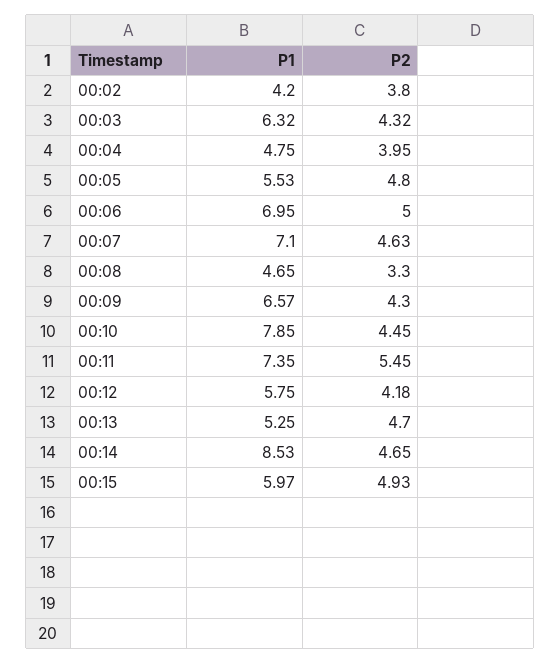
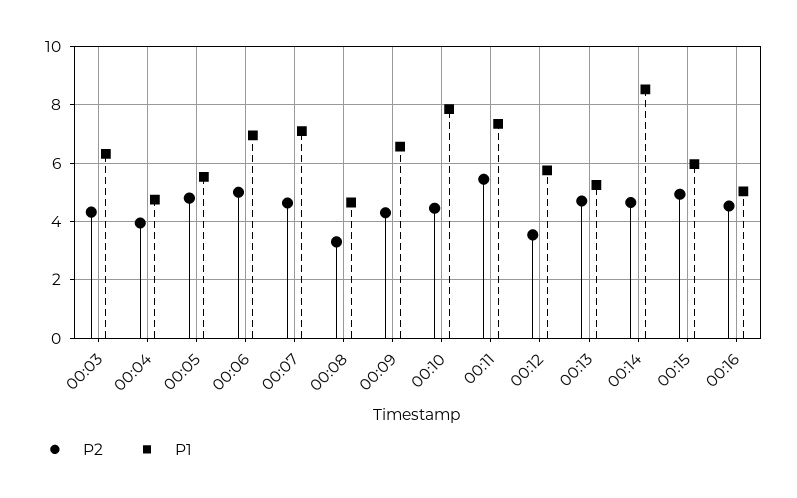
P1, 00:02: 4.2 -> none
P2, 00:02: 3.8 -> none
P2, 00:12: 4.18 -> 3.5
P2, 00:16: none -> 4.5
P1, 00:16: none -> 5

